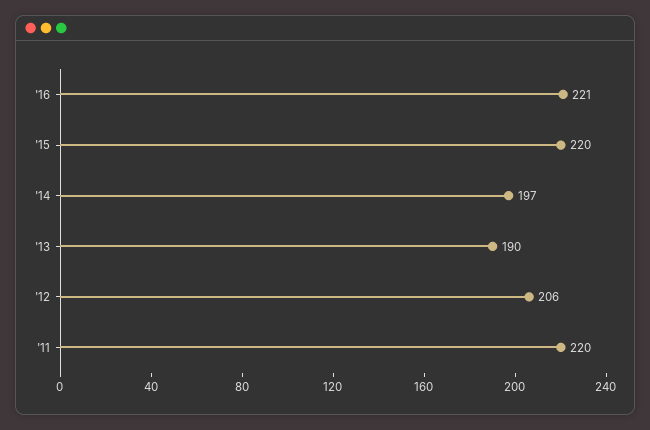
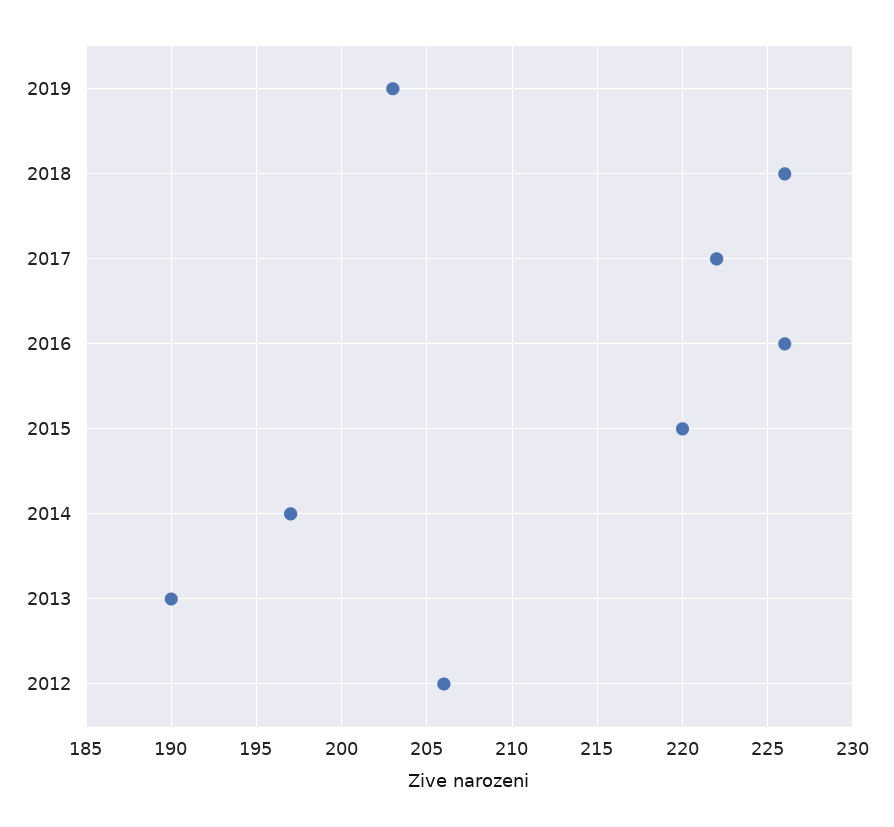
'16: 221 -> 226
'11: 220 -> none
2019: none -> 203
2018: none -> 226
2017: none -> 222

